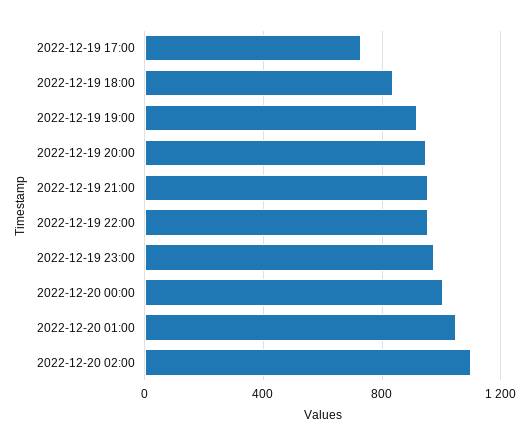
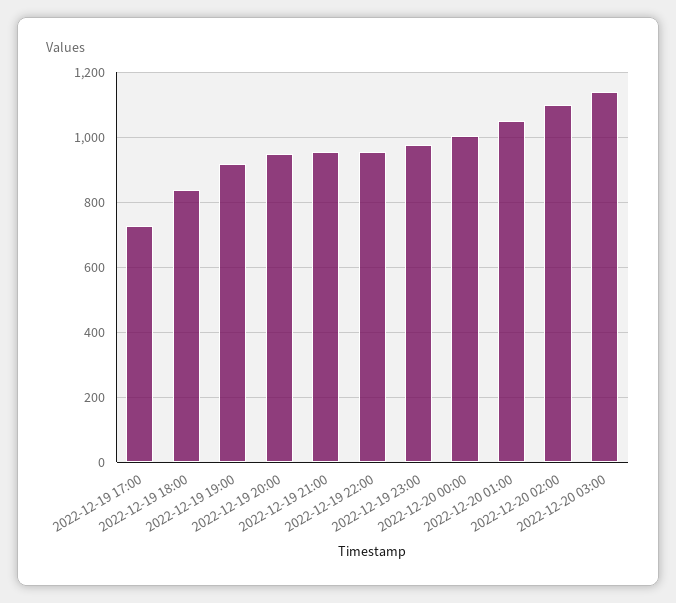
2022-12-20 03:00: none -> 1140

